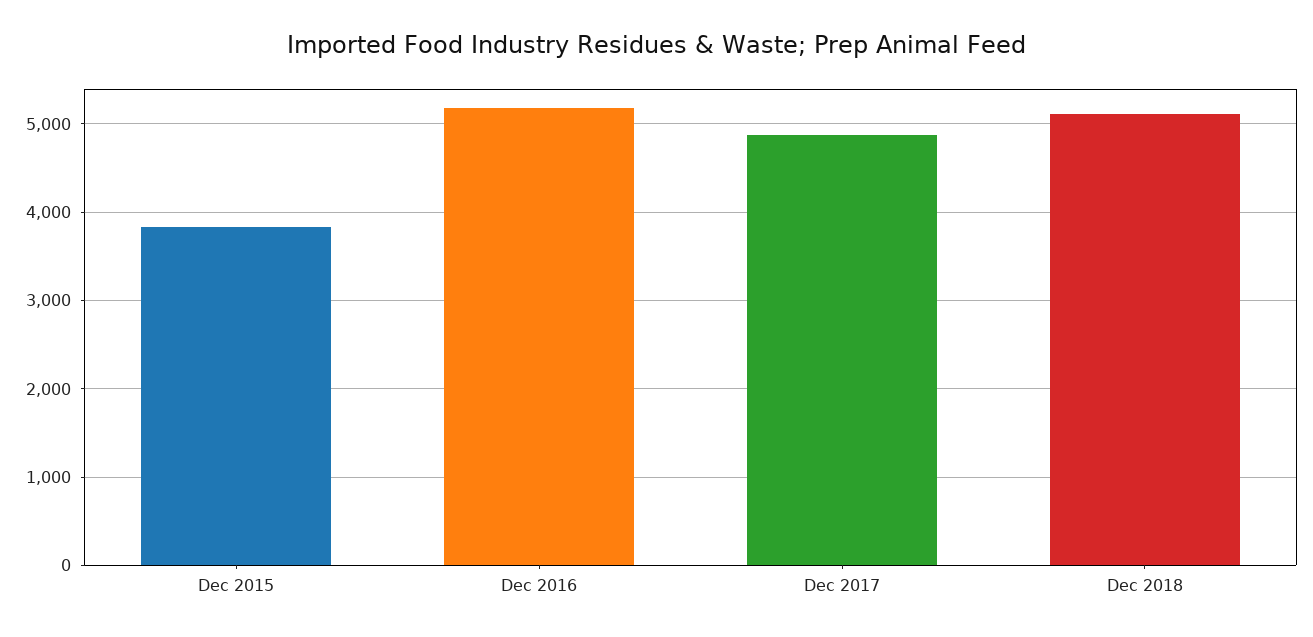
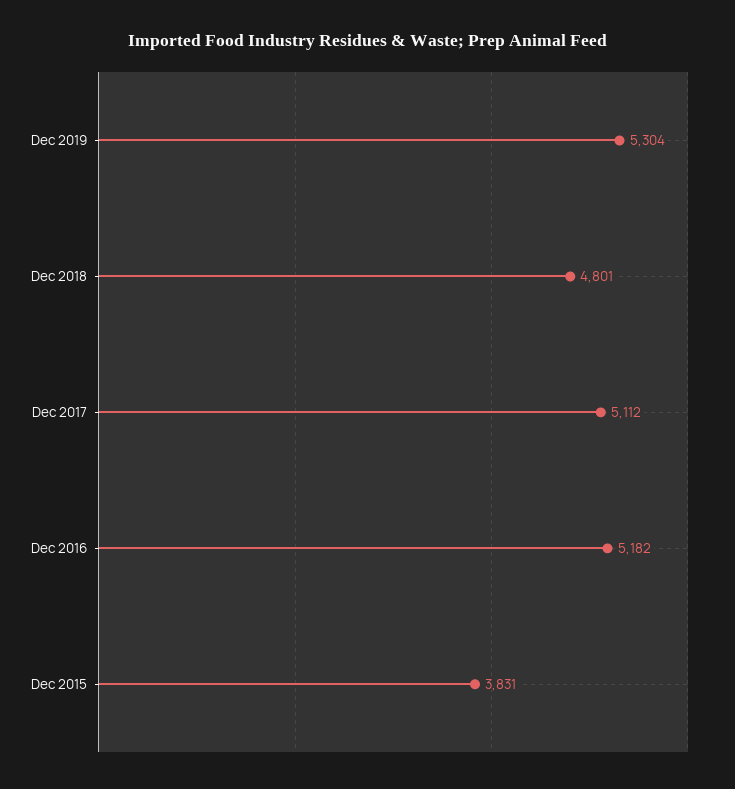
Dec 2017: 4900 -> 5112
Dec 2018: 5100 -> 4801
Dec 2019: none -> 5304

